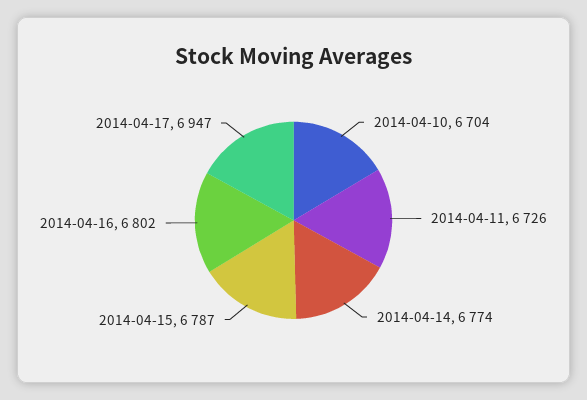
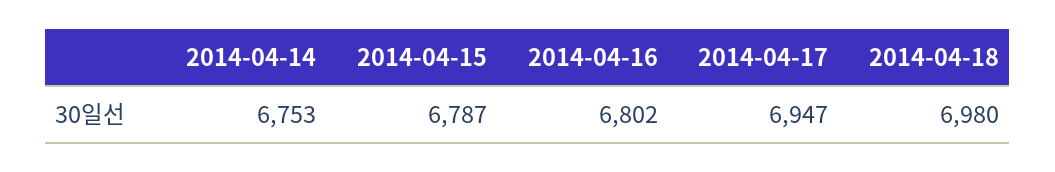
2014-04-10: 6704 -> none
2014-04-11: 6726 -> none
2014-04-14: 6774 -> 6753
2014-04-18: none -> 6980

